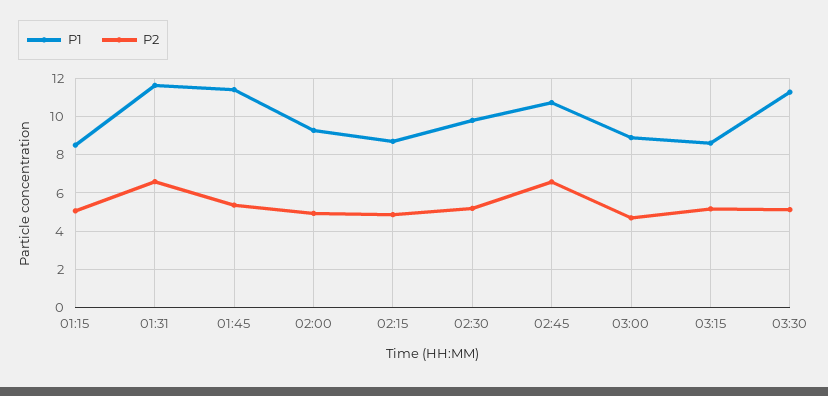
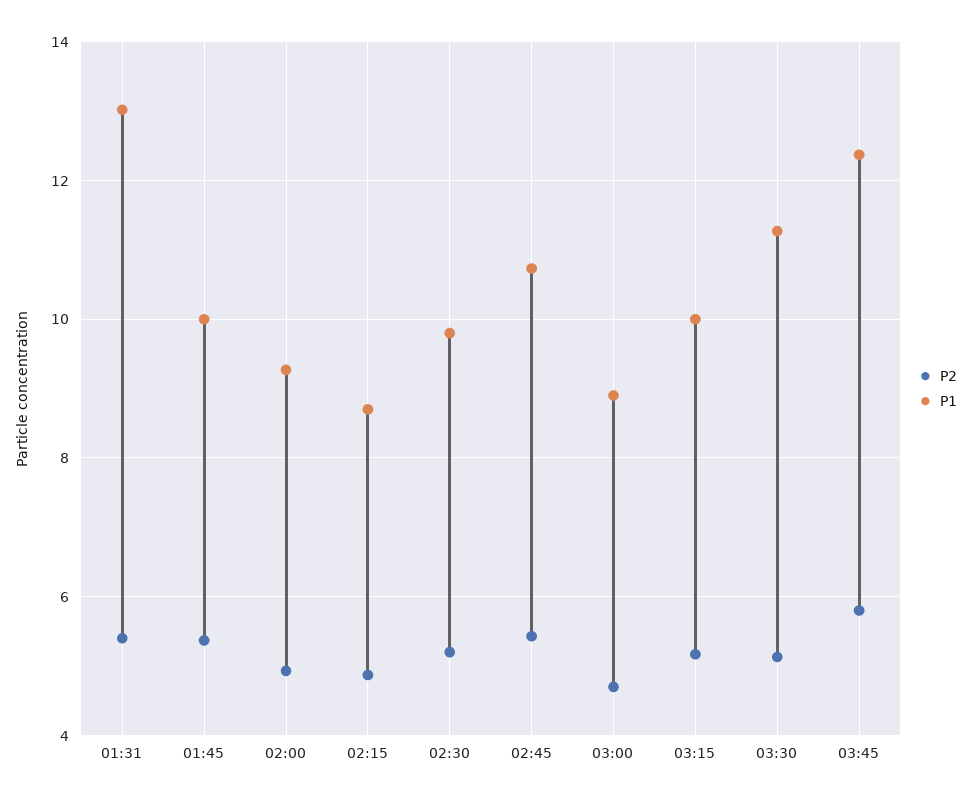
P1, 01:15: 8.5 -> none
P2, 01:15: 5 -> none
P1, 01:31: 11.5 -> 13
P2, 01:31: 6.5 -> 5.4
P1, 01:45: 11.5 -> 10
P2, 02:45: 6.5 -> 5.4
P1, 03:15: 8.5 -> 10
P2, 03:45: none -> 5.8
P1, 03:45: none -> 12.4

